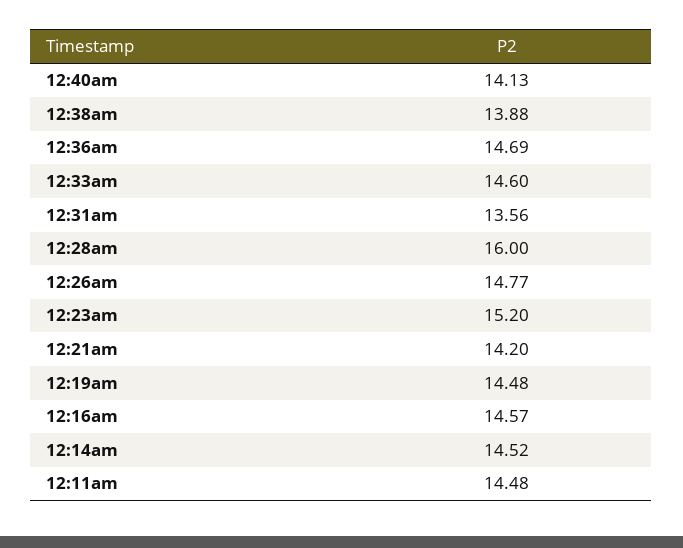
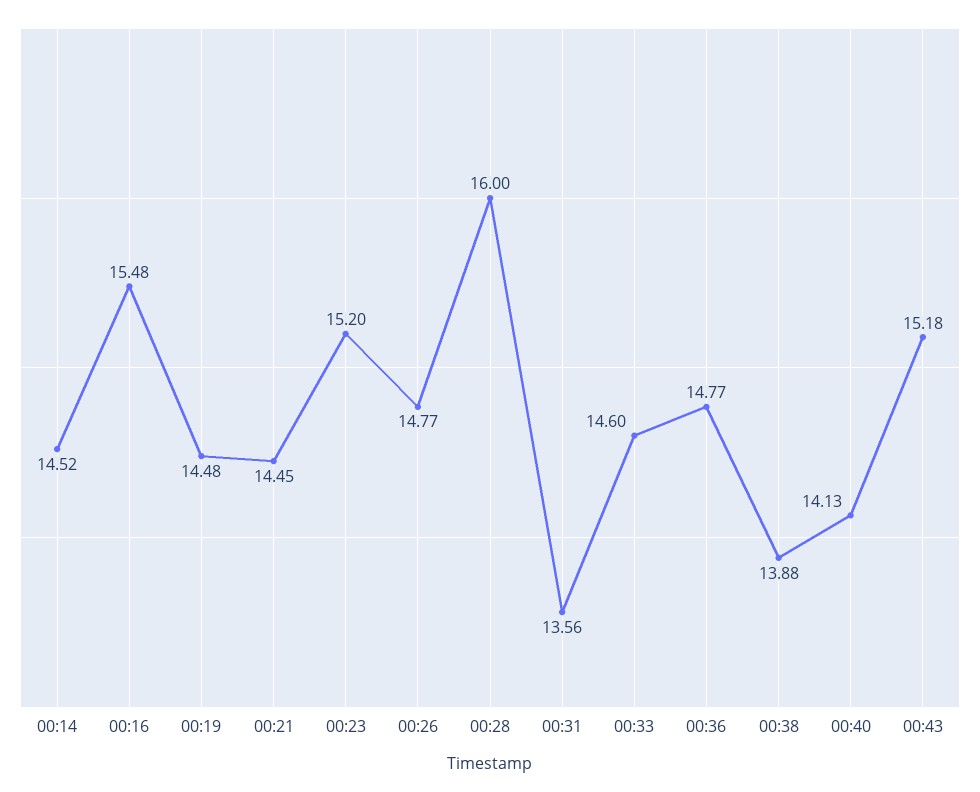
12:36am: 14.69 -> 14.77
12:21am: 14.2 -> 14.45
12:16am: 14.57 -> 15.48
12:11am: 14.48 -> none
00:43: none -> 15.18

